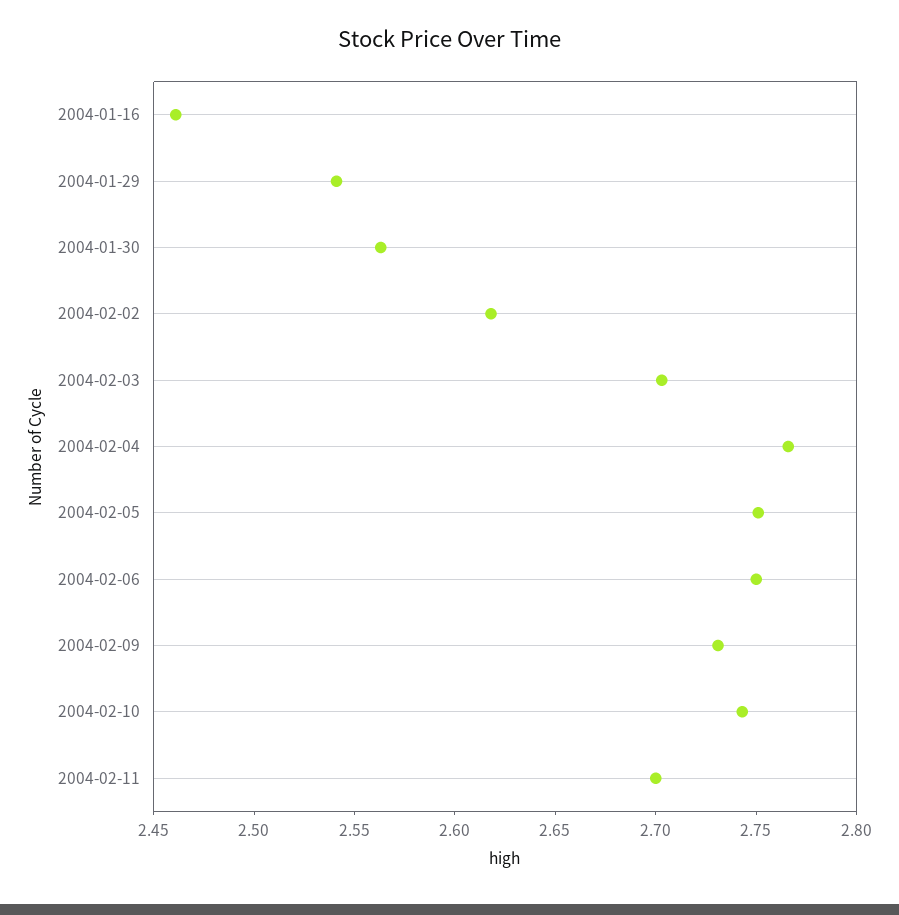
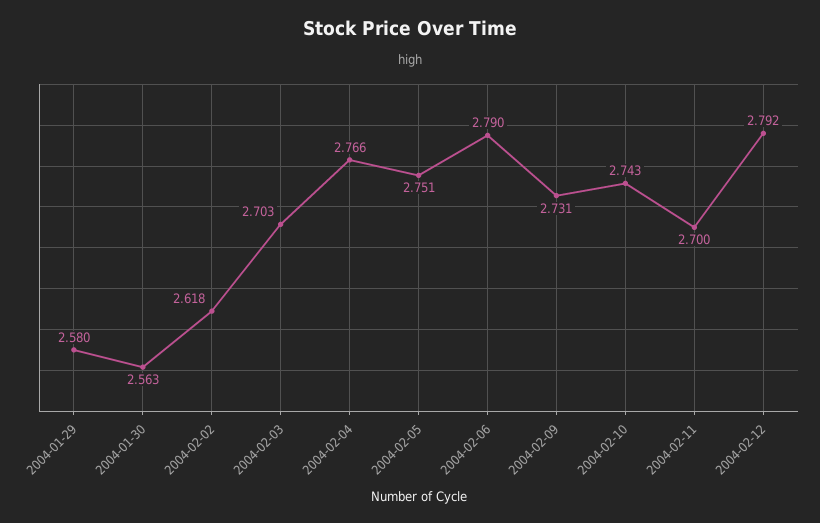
2004-01-16: 2.46 -> none
2004-01-29: 2.54 -> 2.58
2004-02-06: 2.75 -> 2.79
2004-02-12: none -> 2.792

